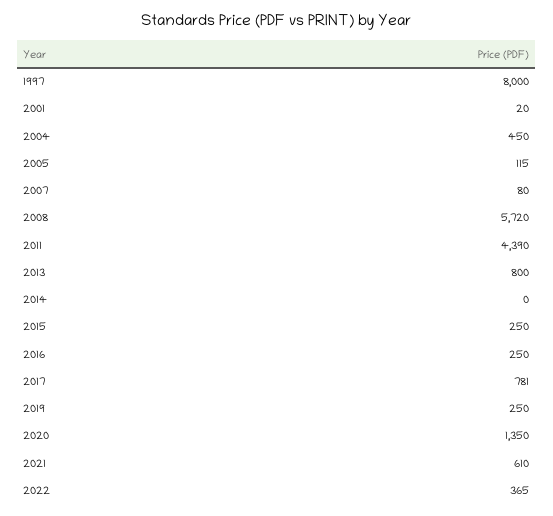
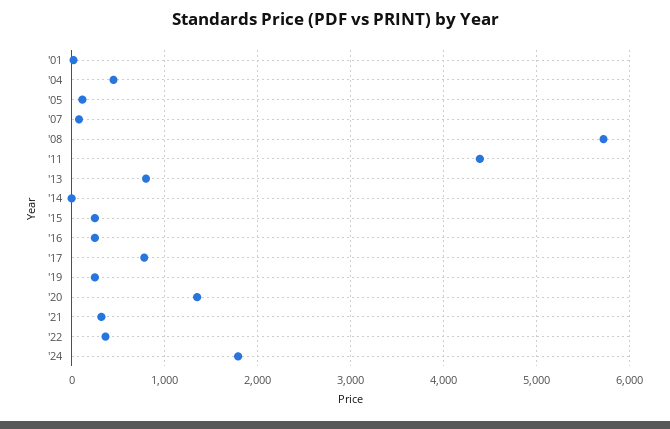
1997: 8000 -> none
2021: 610 -> 300
'24: none -> 1800

